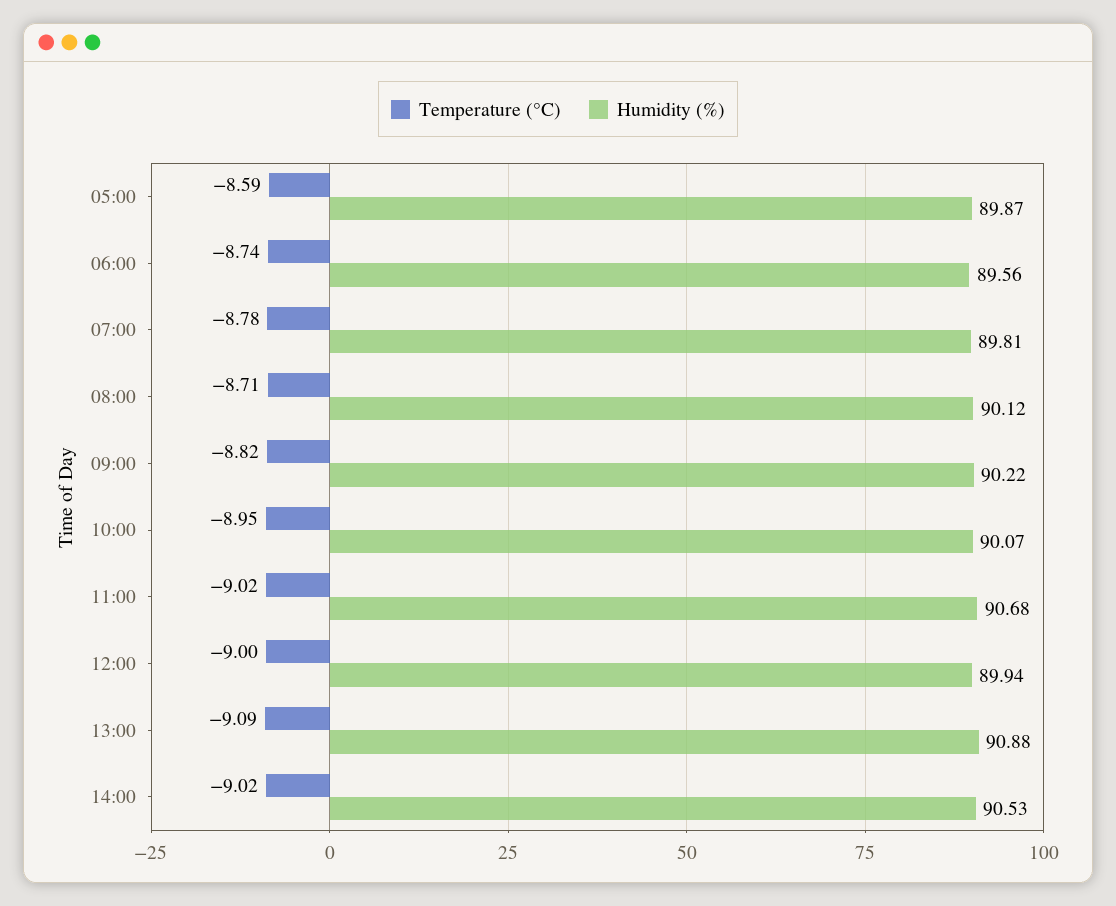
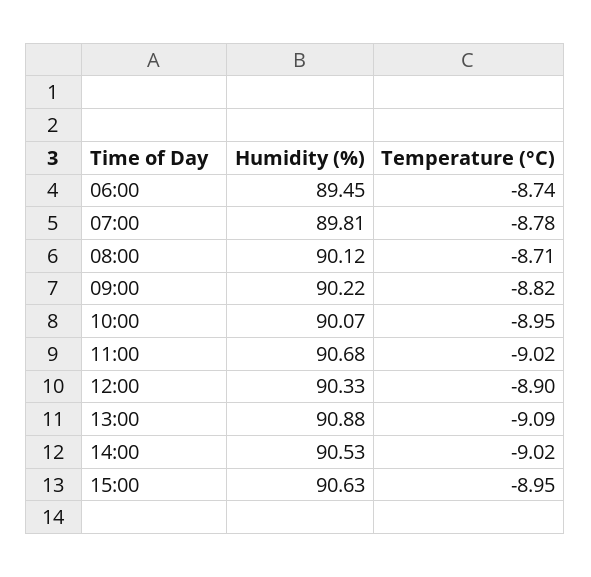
Temperature (°C), 05:00: -8.59 -> none
Humidity (%), 05:00: 89.87 -> none
Humidity (%), 06:00: 89.56 -> 89.45
Temperature (°C), 12:00: -9 -> -8.9
Humidity (%), 12:00: 89.94 -> 90.33
Humidity (%), 15:00: none -> 90.63
Temperature (°C), 15:00: none -> -8.95

